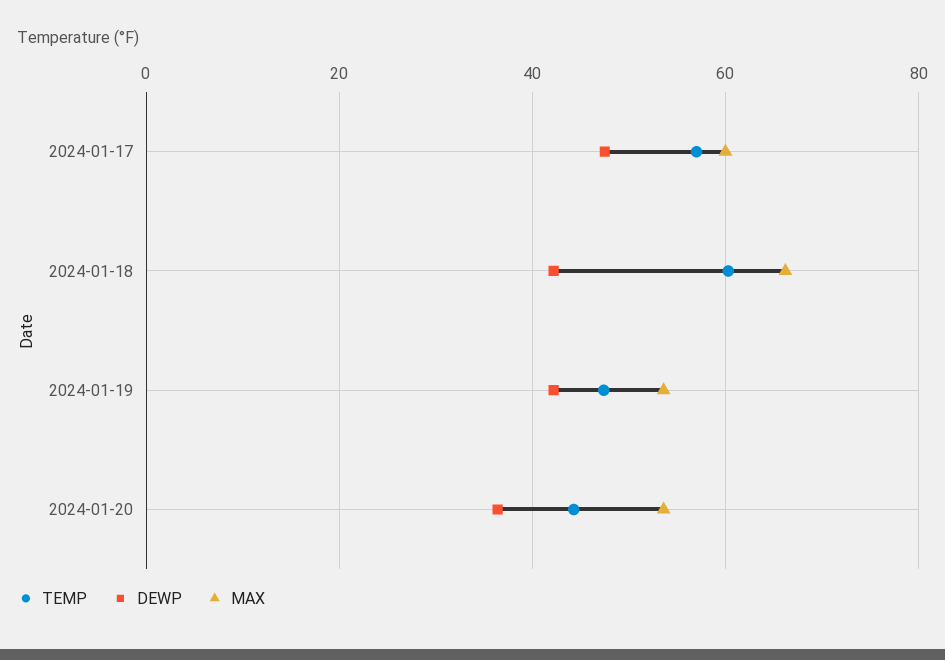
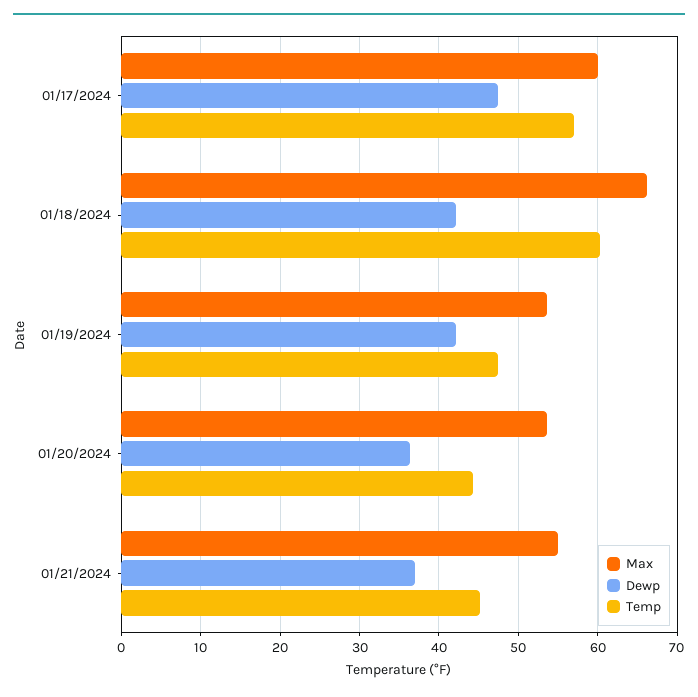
MAX, 01/21/2024: none -> 55
DEWP, 01/21/2024: none -> 37
TEMP, 01/21/2024: none -> 45

